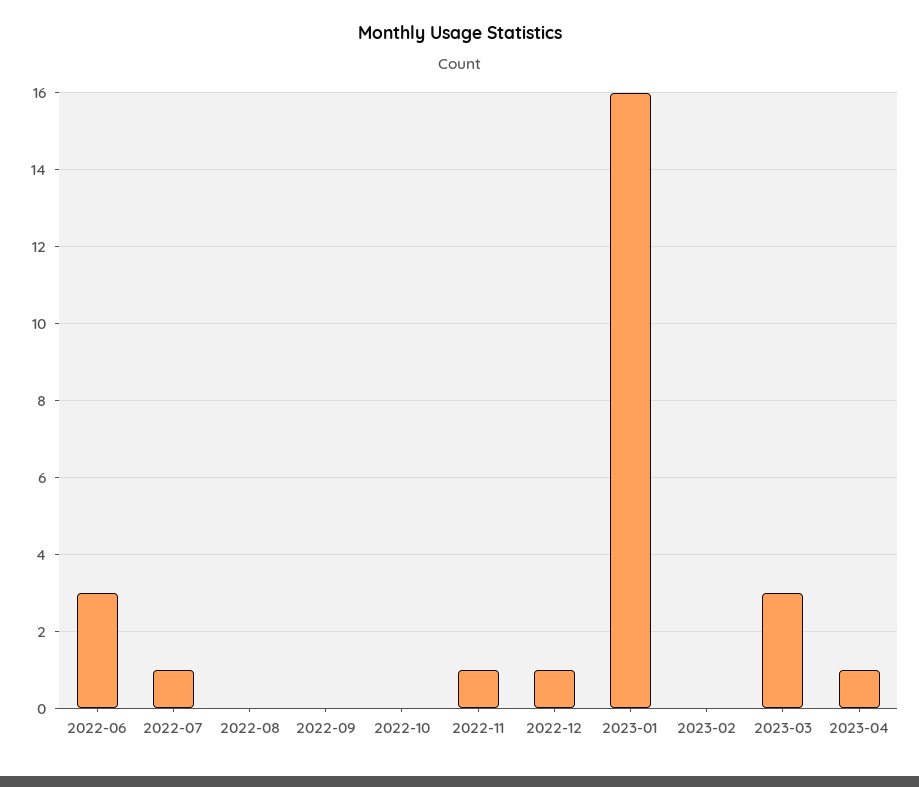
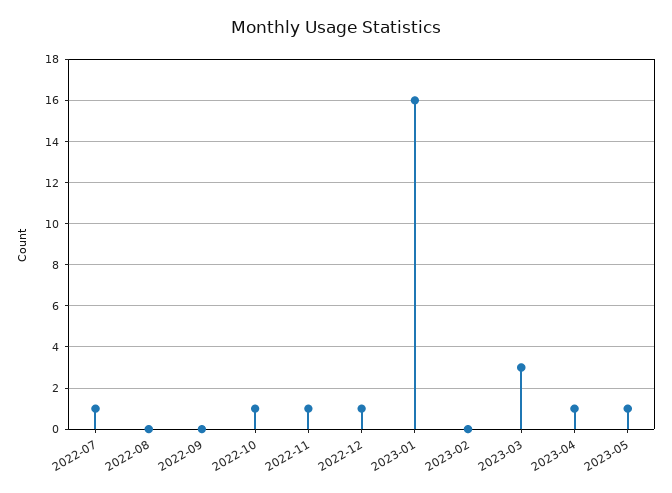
2022-06: 3 -> none
2022-10: 0 -> 1
2023-05: none -> 1

